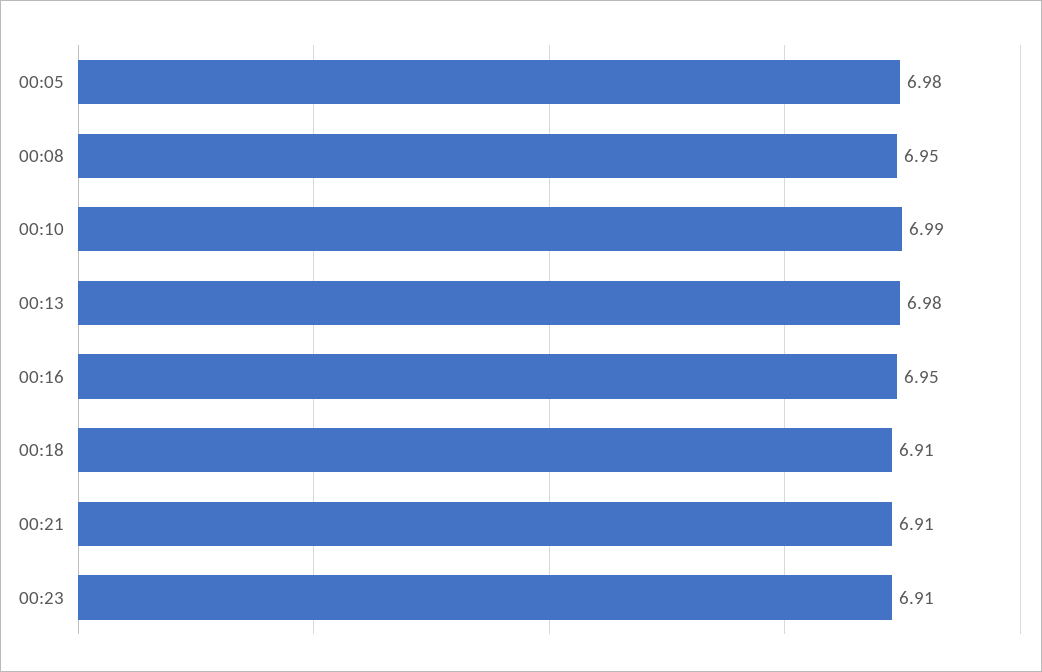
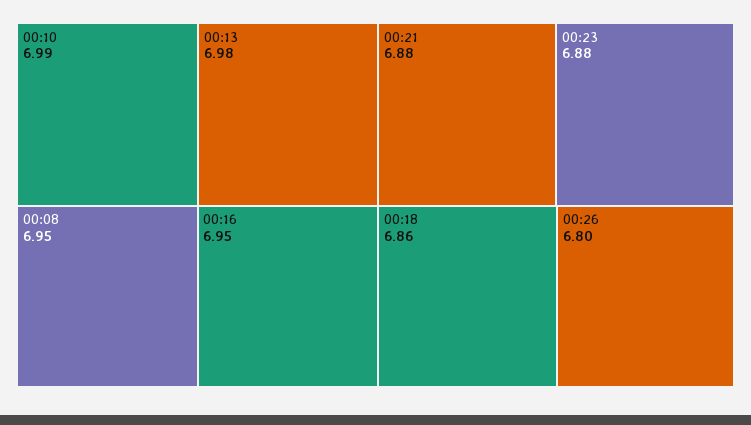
00:05: 6.98 -> none
00:18: 6.91 -> 6.86
00:21: 6.91 -> 6.88
00:23: 6.91 -> 6.88
00:26: none -> 6.8

